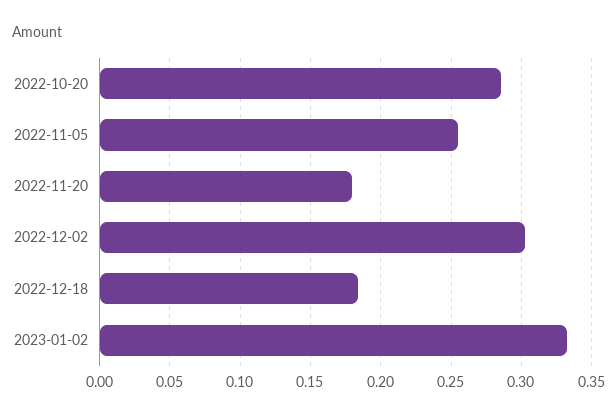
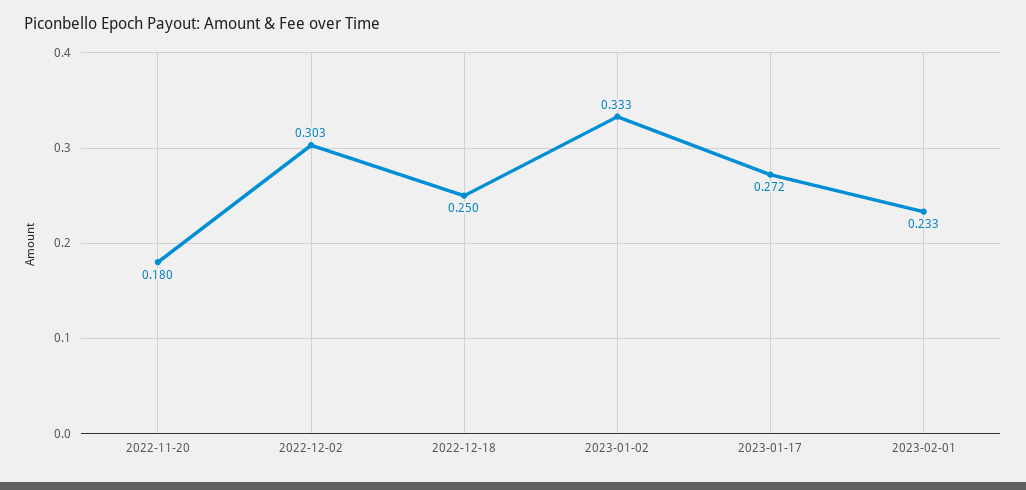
2022-10-20: 0.285 -> none
2022-11-05: 0.255 -> none
2022-12-18: 0.185 -> 0.25
2023-01-17: none -> 0.272
2023-02-01: none -> 0.233

